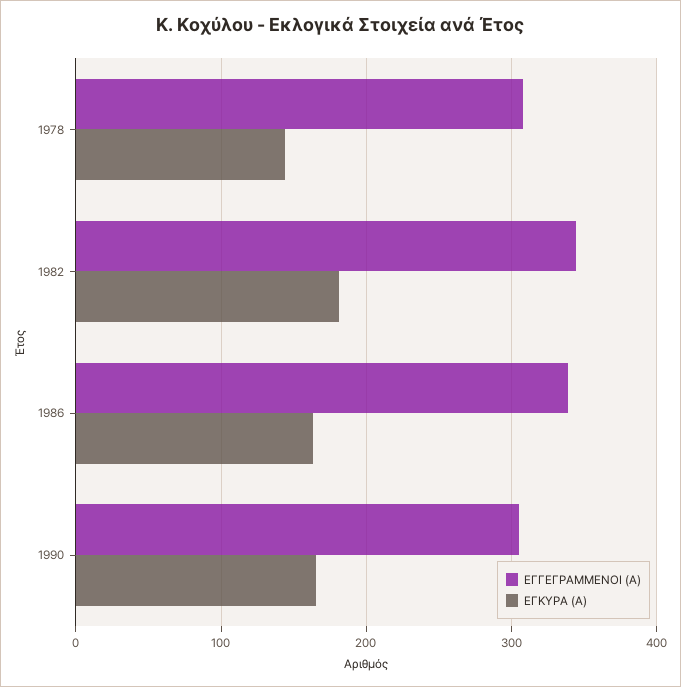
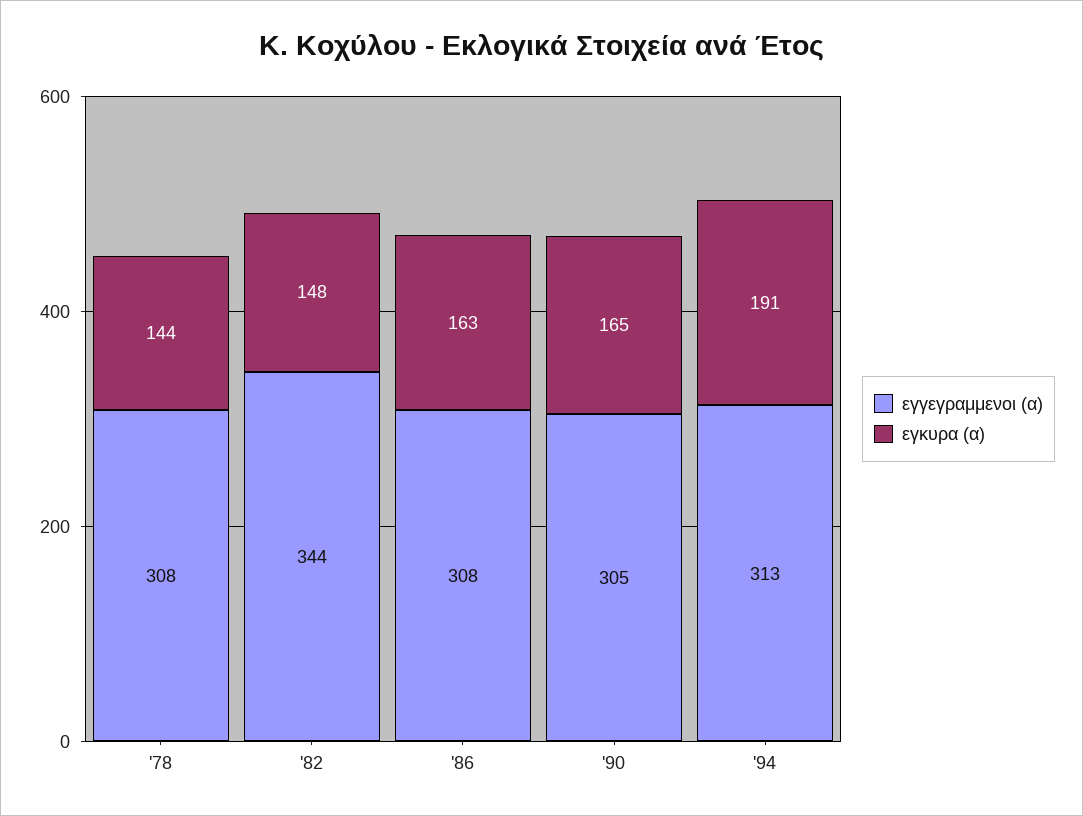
ΕΓΚΥΡΑ (Α), 1982: 180 -> 148
ΕΓΓΕΓΡΑΜΜΕΝΟΙ (Α), 1986: 340 -> 308
ΕΓΓΕΓΡΑΜΜΕΝΟΙ (Α), '94: none -> 313
ΕΓΚΥΡΑ (Α), '94: none -> 191

